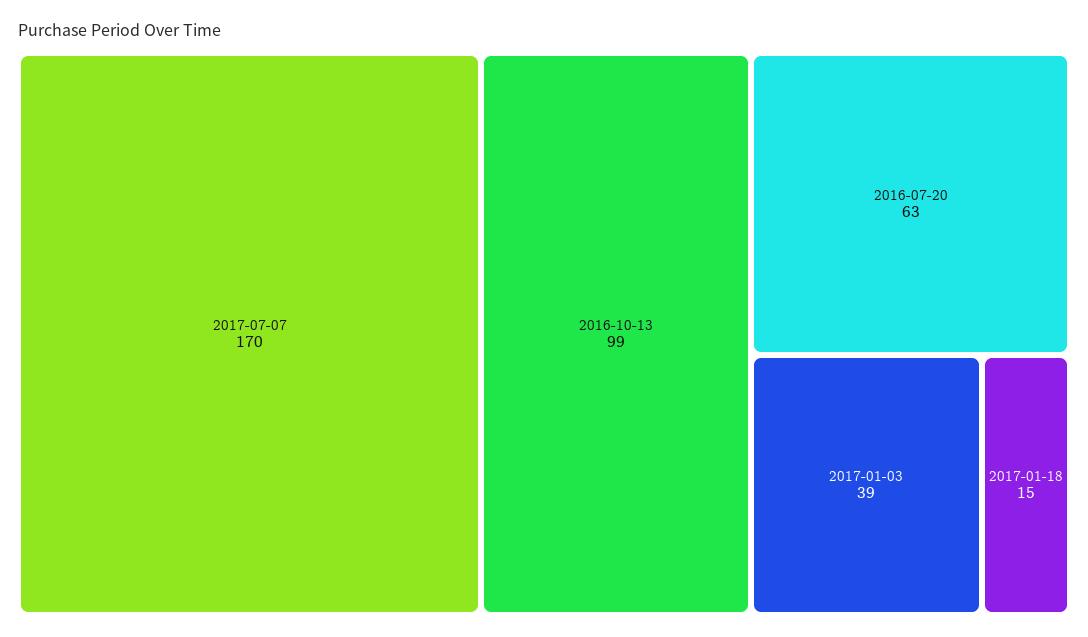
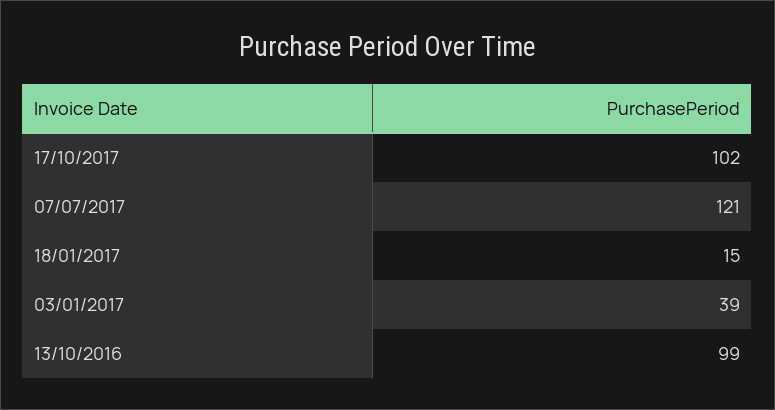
2017-07-07: 170 -> 121
2016-07-20: 63 -> none
17/10/2017: none -> 102

